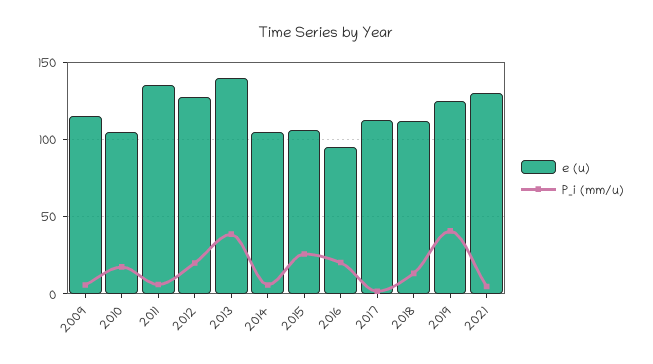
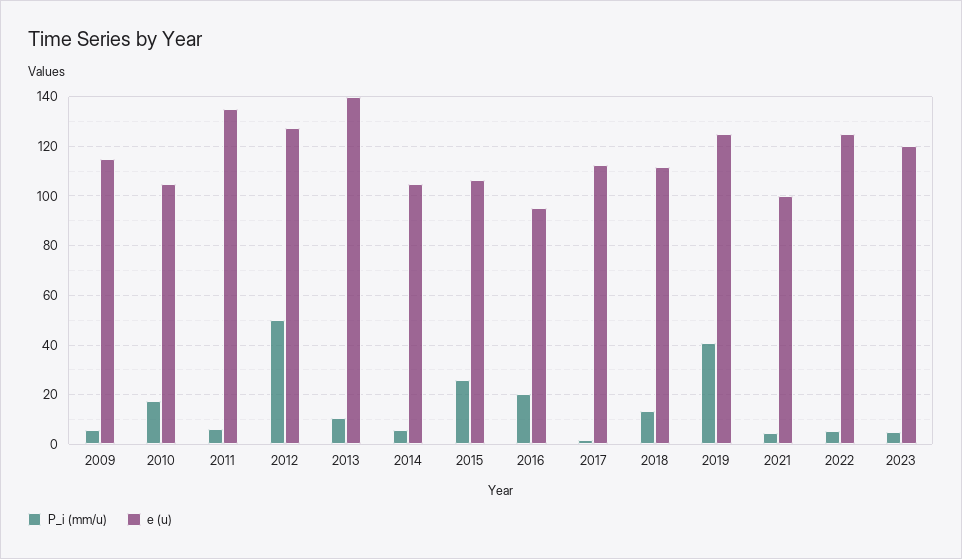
P_i (mm/u), 2012: 20 -> 50
P_i (mm/u), 2013: 40 -> 10
e (u), 2021: 130 -> 100
P_i (mm/u), 2022: none -> 5
e (u), 2022: none -> 125
P_i (mm/u), 2023: none -> 5
e (u), 2023: none -> 120

